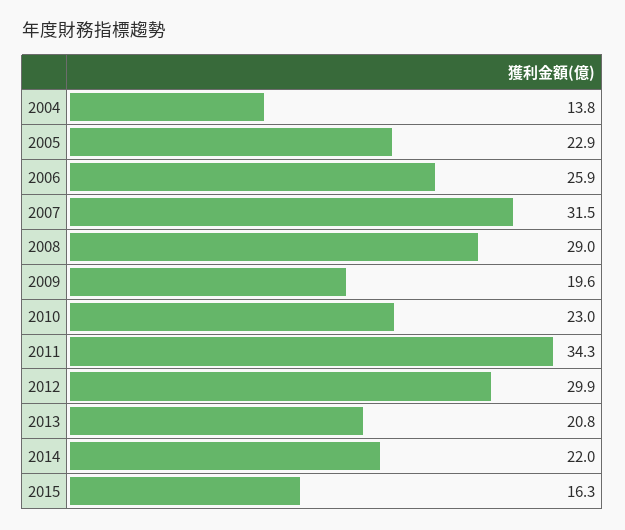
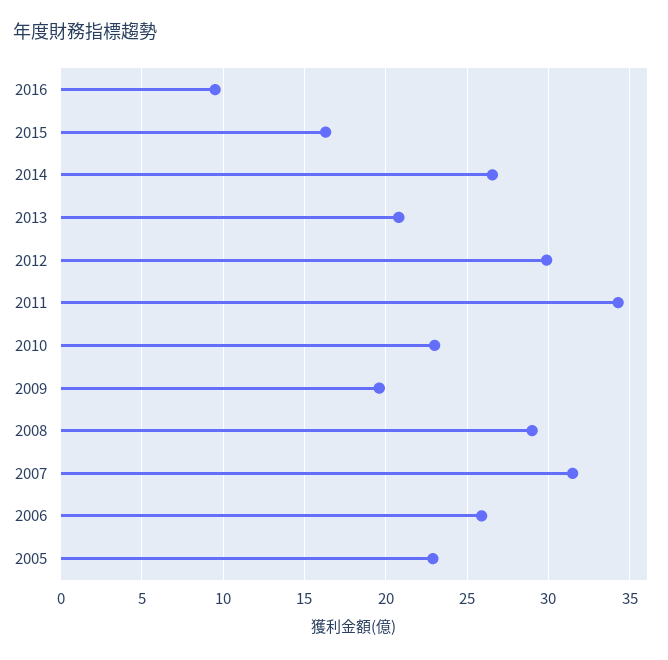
2004: 13.8 -> none
2014: 22 -> 26.5
2016: none -> 9.5

